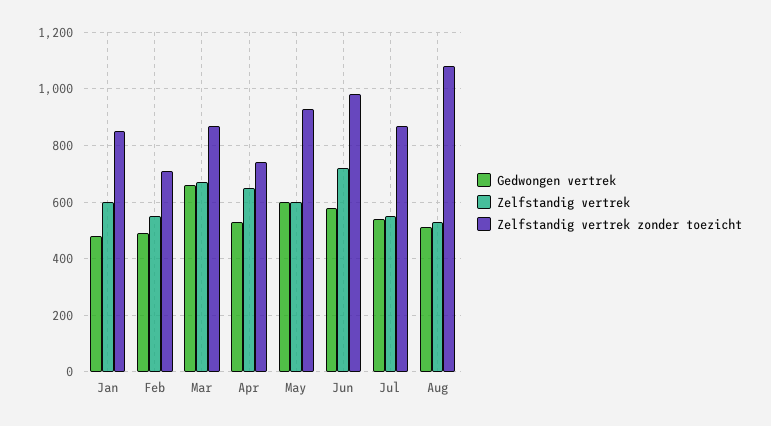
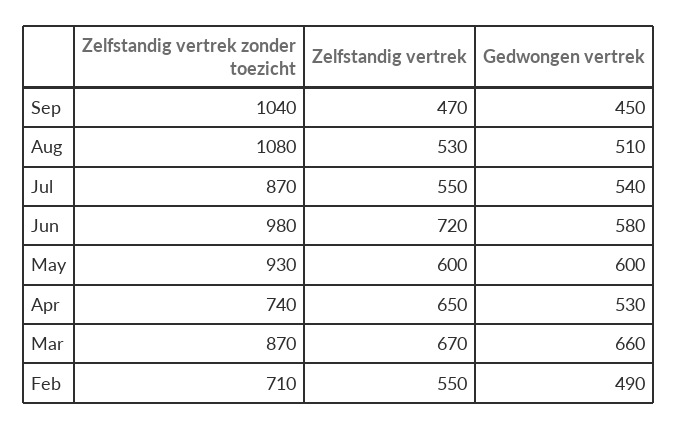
Gedwongen vertrek, Jan: 475 -> none
Zelfstandig vertrek, Jan: 600 -> none
Zelfstandig vertrek zonder toezicht, Jan: 850 -> none
Zelfstandig vertrek zonder toezicht, Sep: none -> 1040
Zelfstandig vertrek, Sep: none -> 470
Gedwongen vertrek, Sep: none -> 450

